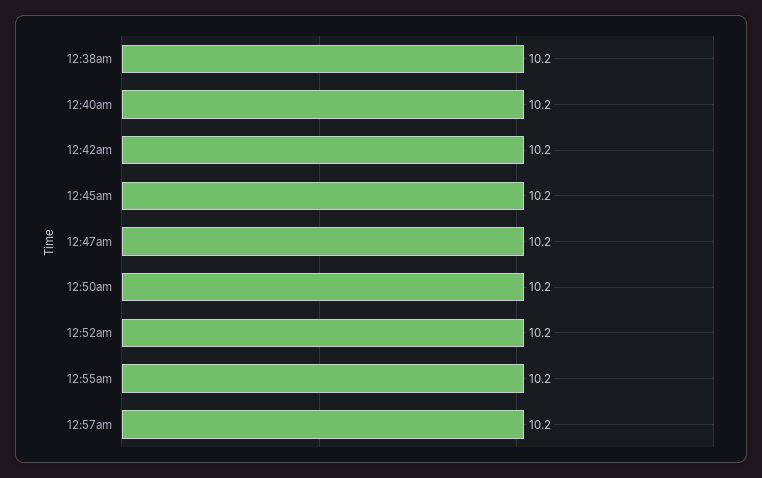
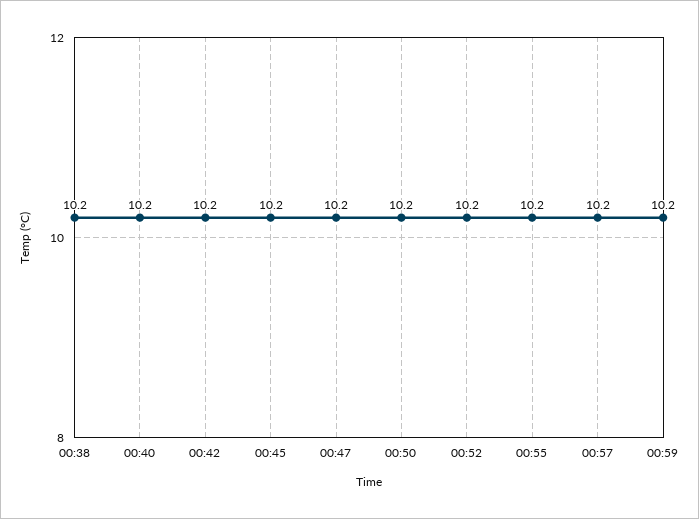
00:59: none -> 10.2

